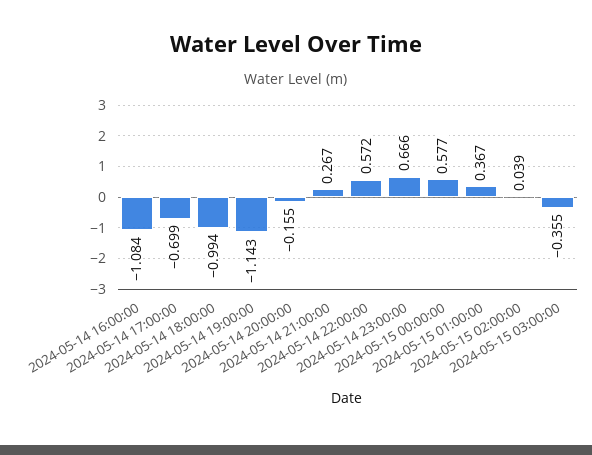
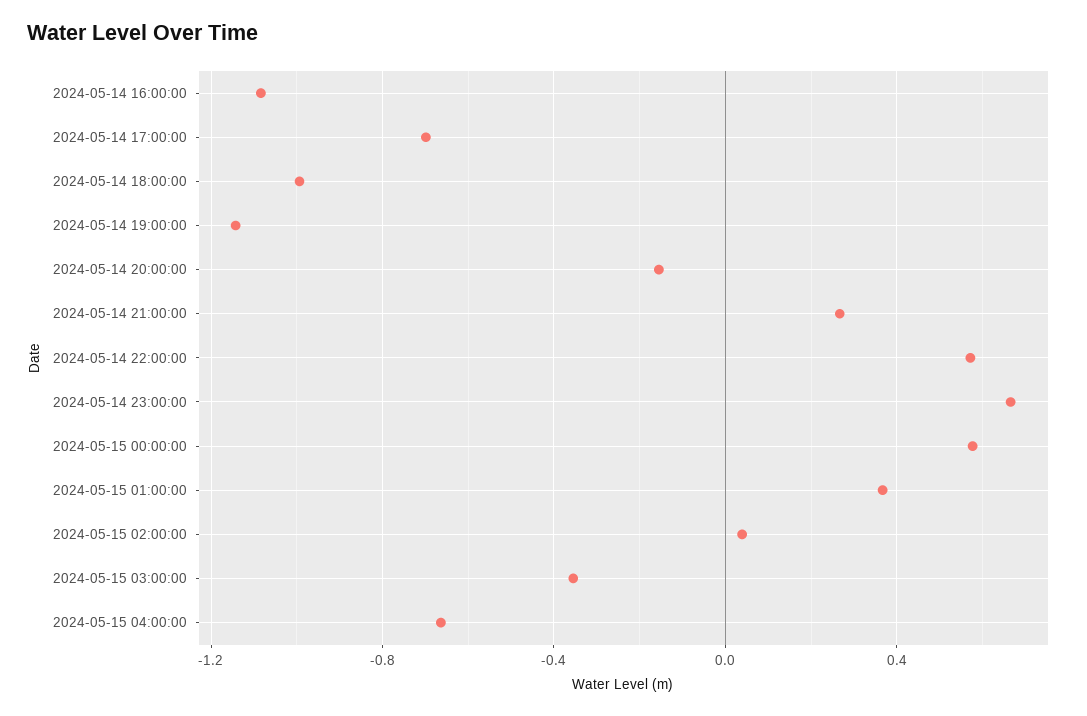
2024-05-15 04:00:00: none -> -0.65

